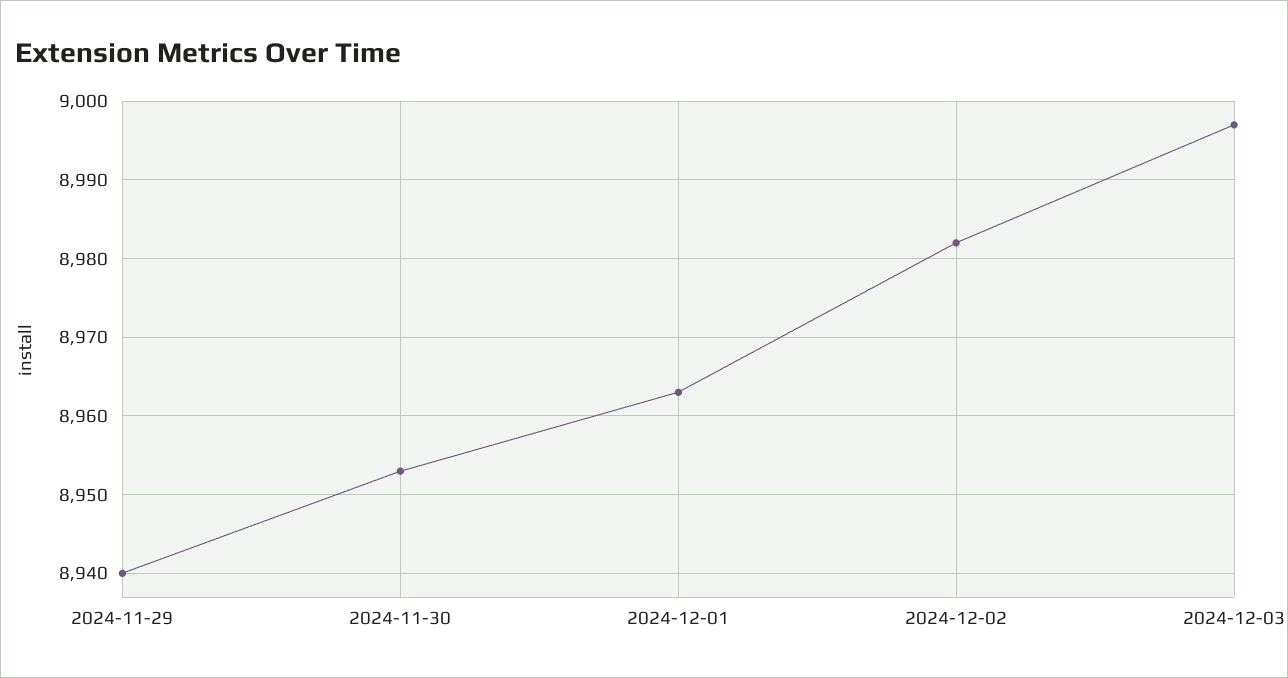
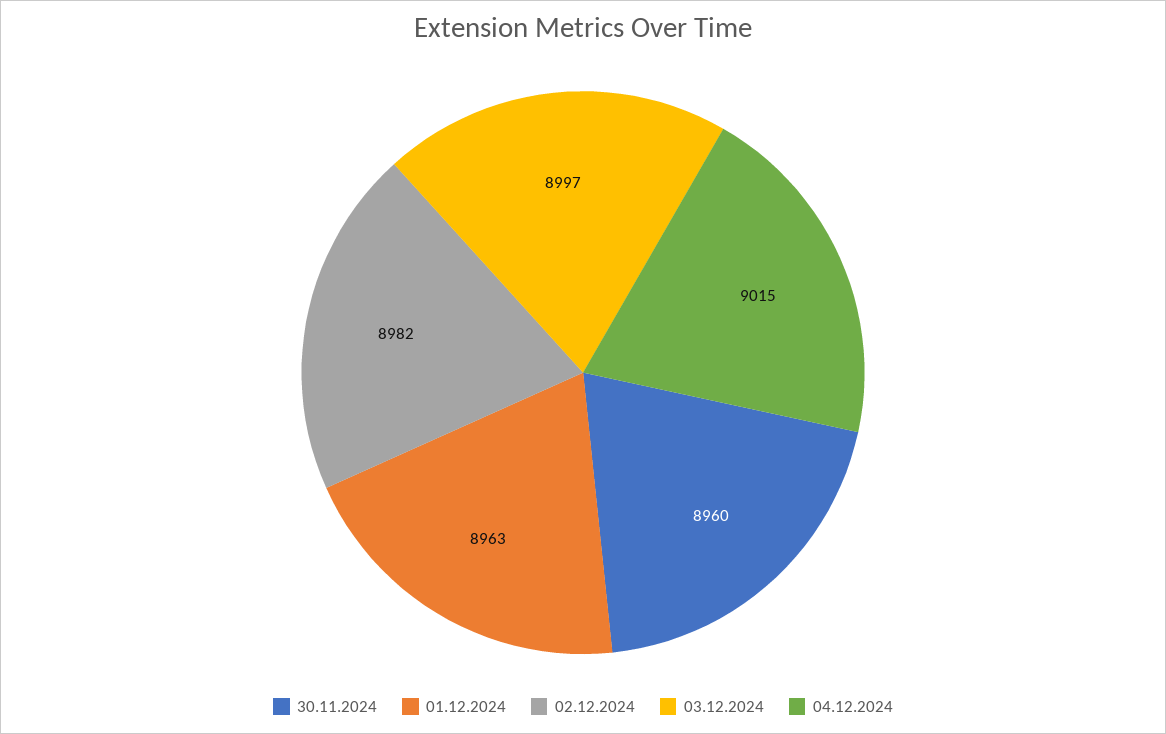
2024-11-29: 8940 -> none
2024-11-30: 8953 -> 8960
04.12.2024: none -> 9015

